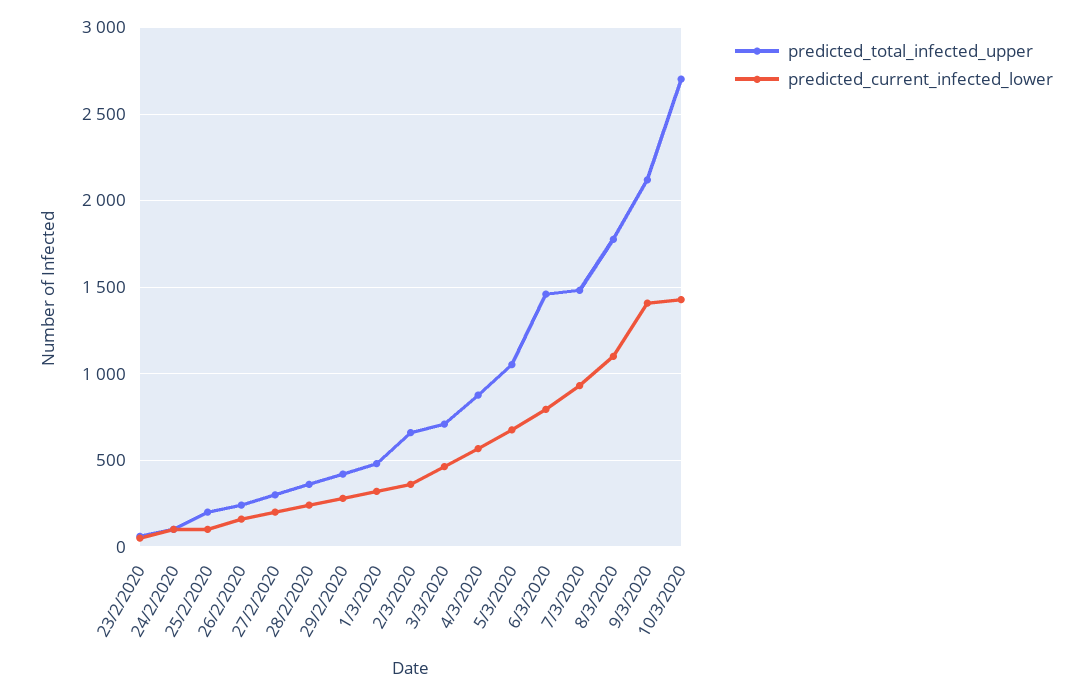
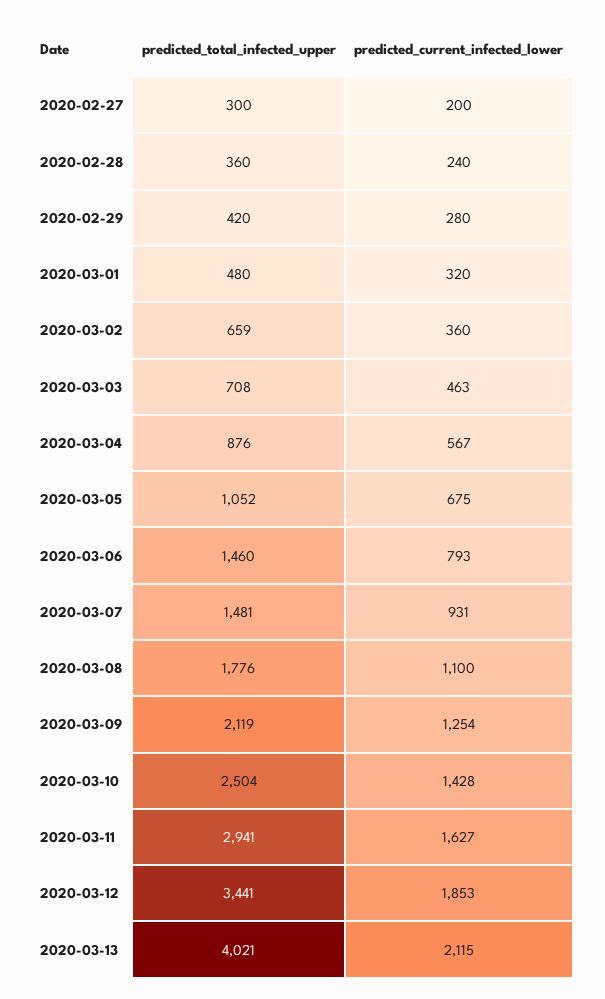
predicted_total_infected_upper, 23/2/2020: 50 -> none
predicted_current_infected_lower, 23/2/2020: 50 -> none
predicted_total_infected_upper, 24/2/2020: 100 -> none
predicted_current_infected_lower, 24/2/2020: 100 -> none
predicted_total_infected_upper, 25/2/2020: 200 -> none
predicted_current_infected_lower, 25/2/2020: 100 -> none
predicted_total_infected_upper, 26/2/2020: 250 -> none
predicted_current_infected_lower, 26/2/2020: 150 -> none
predicted_current_infected_lower, 9/3/2020: 1400 -> 1254
predicted_total_infected_upper, 10/3/2020: 2700 -> 2504
predicted_total_infected_upper, 2020-03-11: none -> 2941
predicted_current_infected_lower, 2020-03-11: none -> 1627
predicted_total_infected_upper, 2020-03-12: none -> 3441
predicted_current_infected_lower, 2020-03-12: none -> 1853
predicted_total_infected_upper, 2020-03-13: none -> 4021
predicted_current_infected_lower, 2020-03-13: none -> 2115

